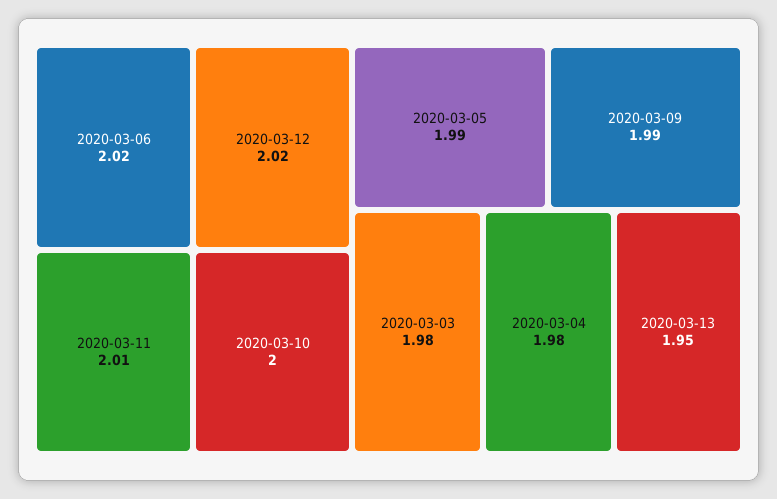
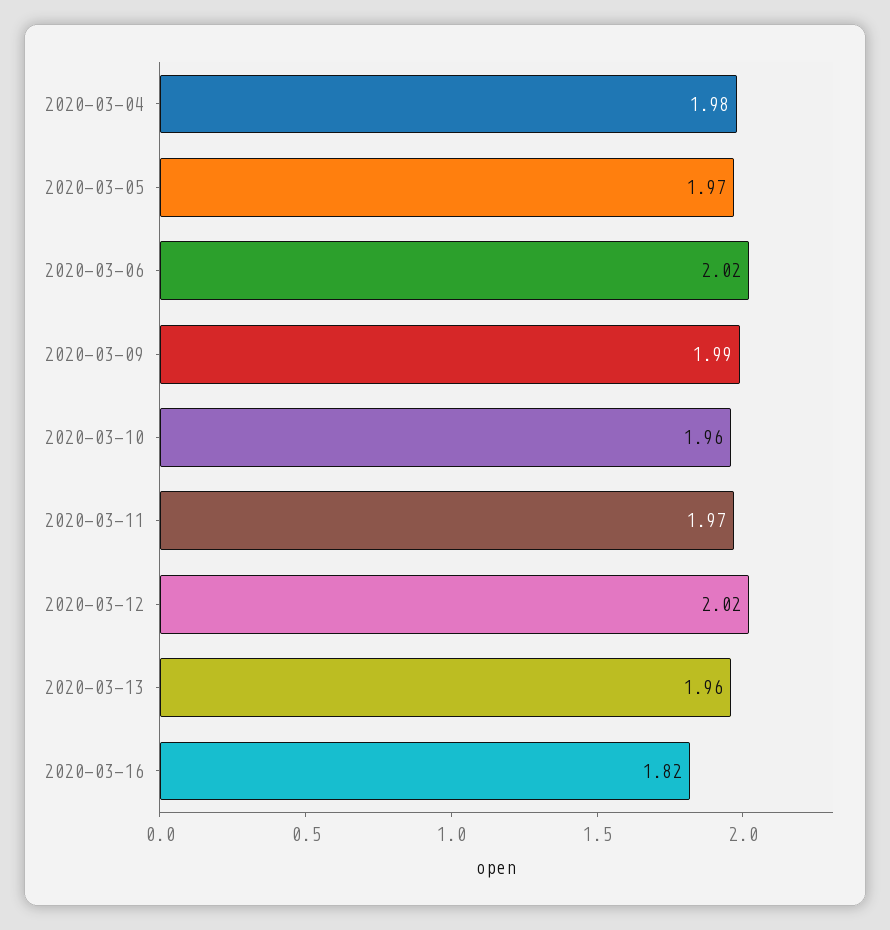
2020-03-11: 2.01 -> 1.97
2020-03-10: 2 -> 1.96
2020-03-05: 1.99 -> 1.97
2020-03-03: 1.98 -> none
2020-03-13: 1.95 -> 1.96
2020-03-16: none -> 1.82

